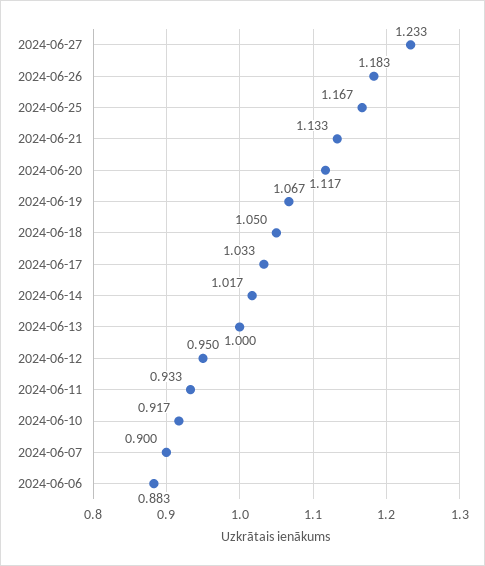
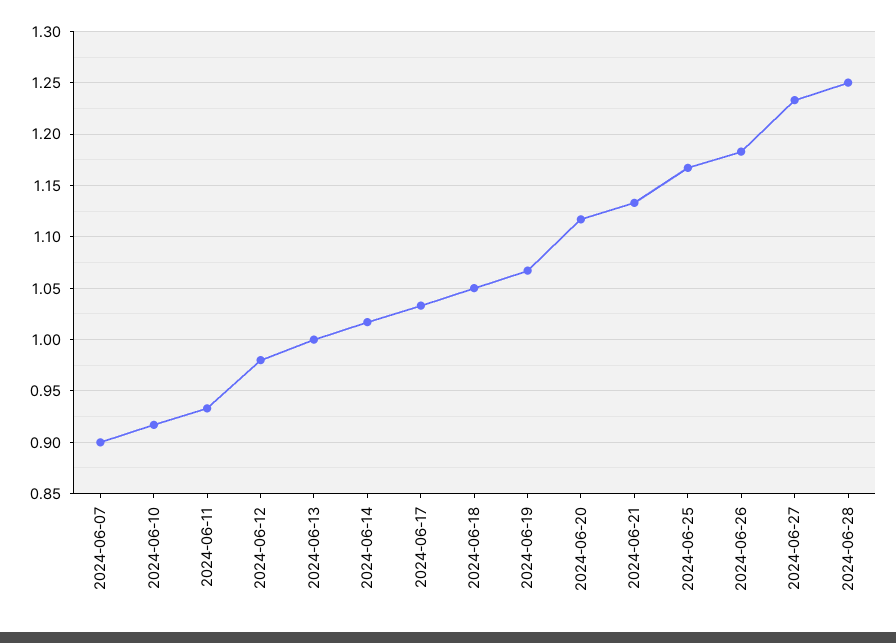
2024-06-12: 0.95 -> 0.98
2024-06-06: 0.883 -> none
2024-06-28: none -> 1.25

